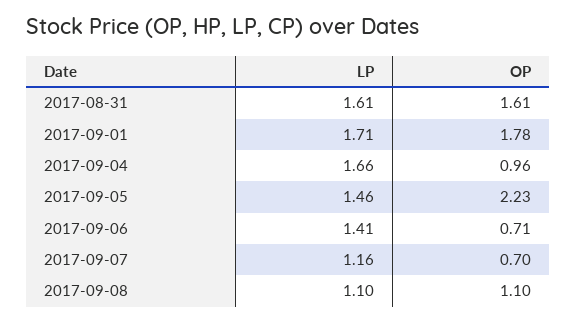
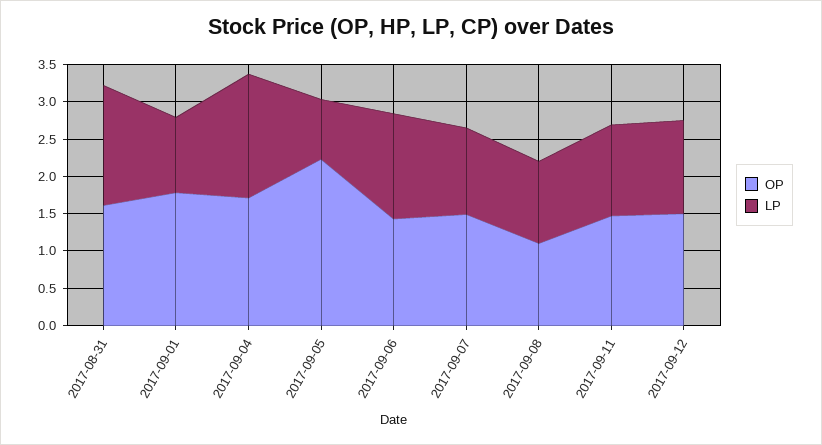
LP, 2017-09-01: 1.71 -> 1
OP, 2017-09-04: 0.96 -> 1.75
LP, 2017-09-05: 1.46 -> 0.75
OP, 2017-09-06: 0.71 -> 1.5
OP, 2017-09-07: 0.7 -> 1.5
OP, 2017-09-11: none -> 1.5
LP, 2017-09-11: none -> 1.25
OP, 2017-09-12: none -> 1.5
LP, 2017-09-12: none -> 1.25

